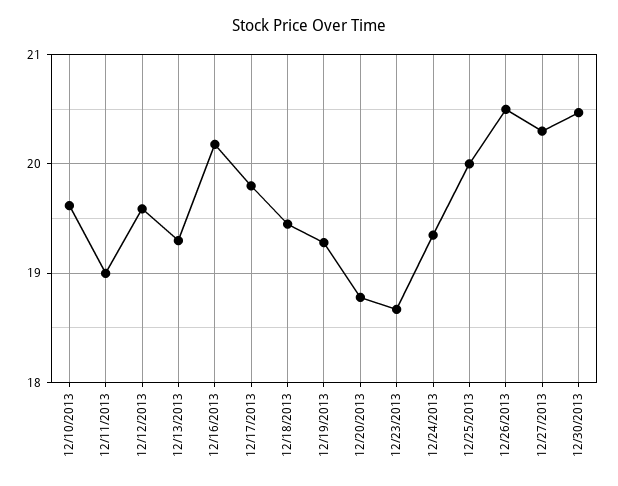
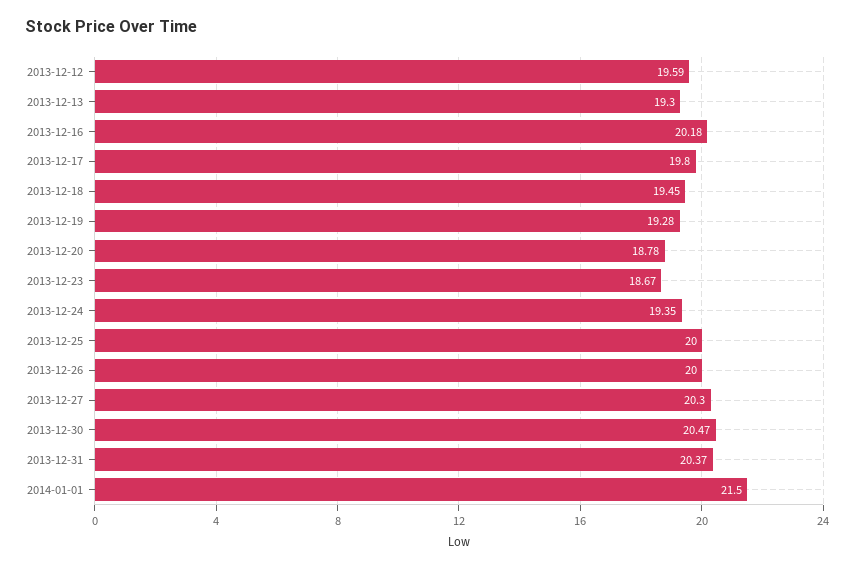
12/10/2013: 19.6 -> none
12/11/2013: 19 -> none
12/26/2013: 20.5 -> 20
2013-12-31: none -> 20.37
2014-01-01: none -> 21.5

